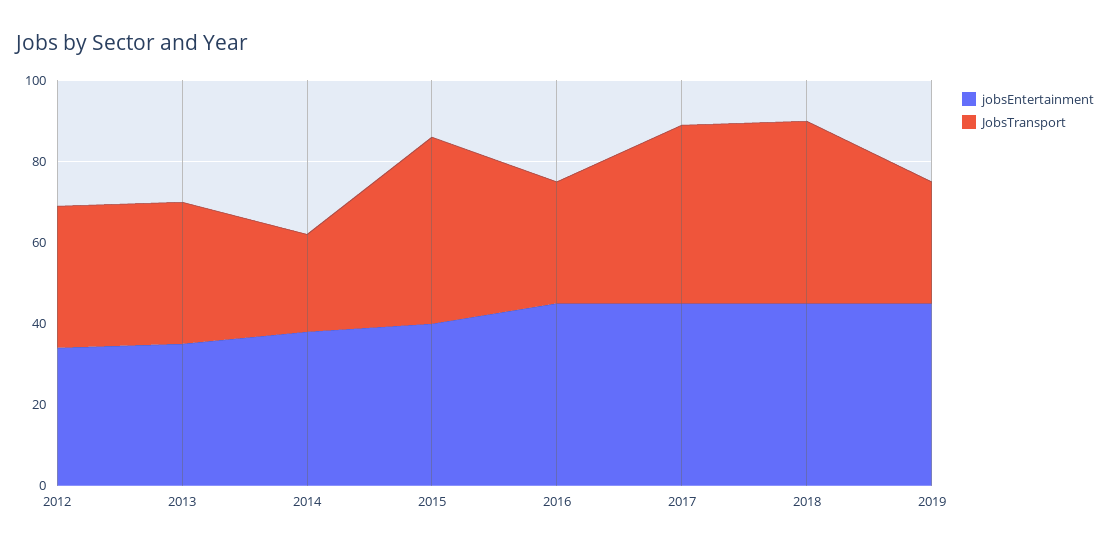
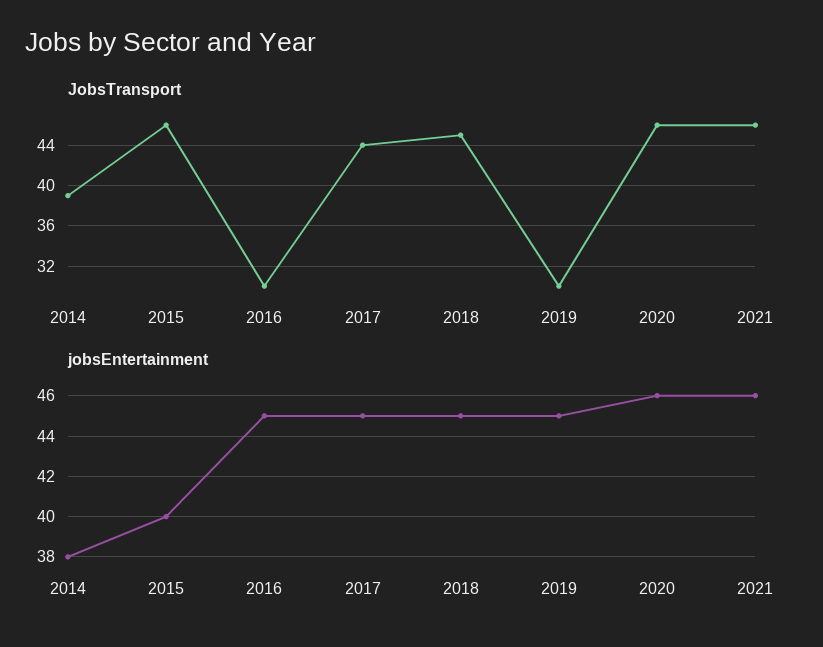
jobsEntertainment, 2012: 35 -> none
JobsTransport, 2012: 35 -> none
jobsEntertainment, 2013: 35 -> none
JobsTransport, 2013: 35 -> none
JobsTransport, 2014: 25 -> 39
JobsTransport, 2020: none -> 46
JobsTransport, 2021: none -> 46
jobsEntertainment, 2020: none -> 46
jobsEntertainment, 2021: none -> 46

